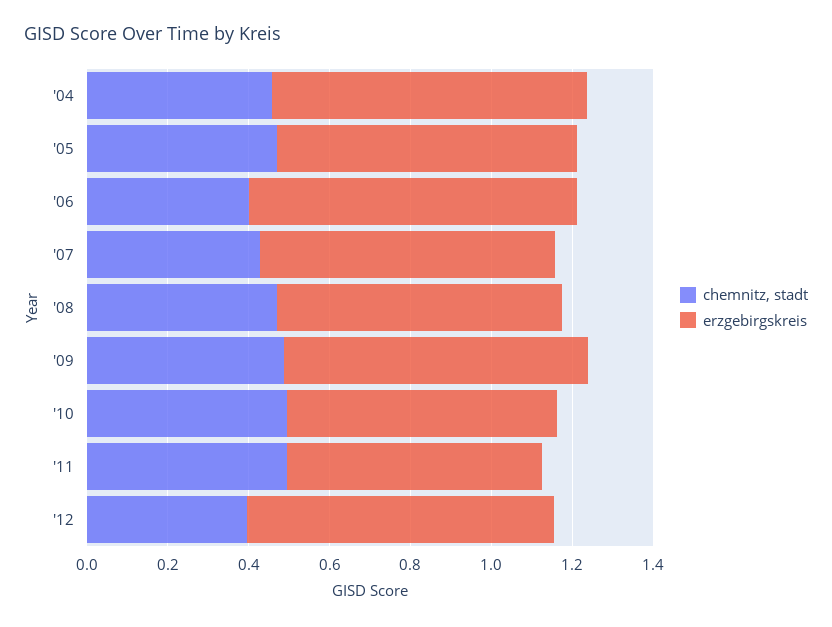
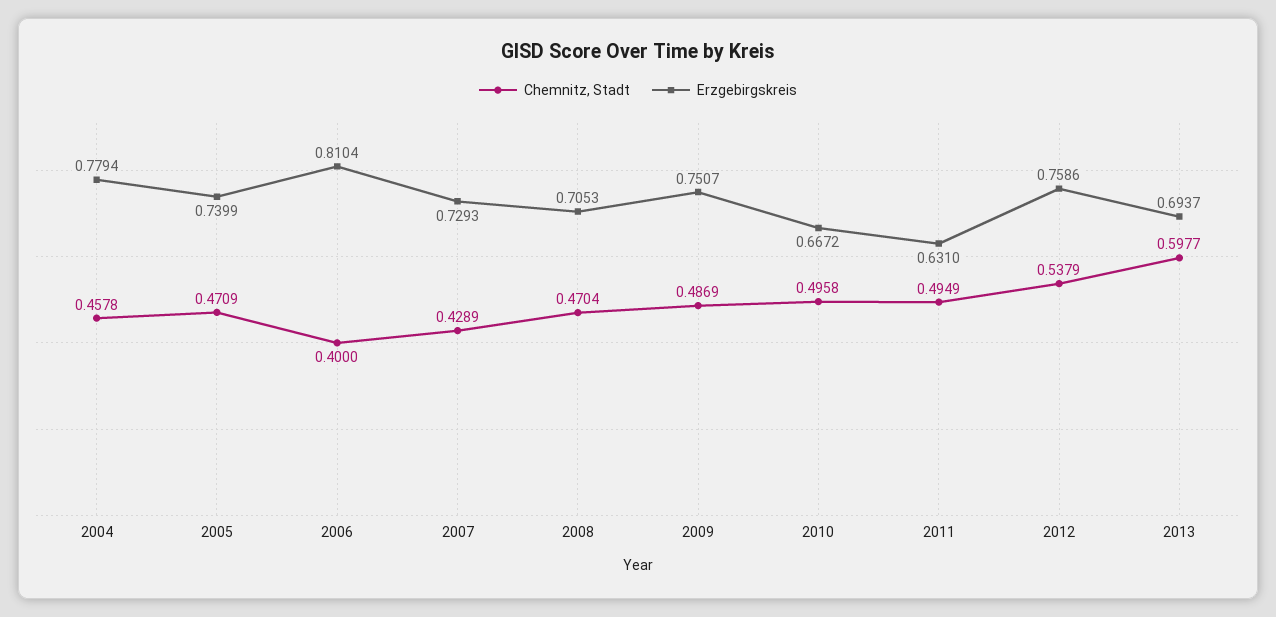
chemnitz, stadt, '12: 0.4 -> 0.5379
chemnitz, stadt, 2013: none -> 0.5977
erzgebirgskreis, 2013: none -> 0.6937

